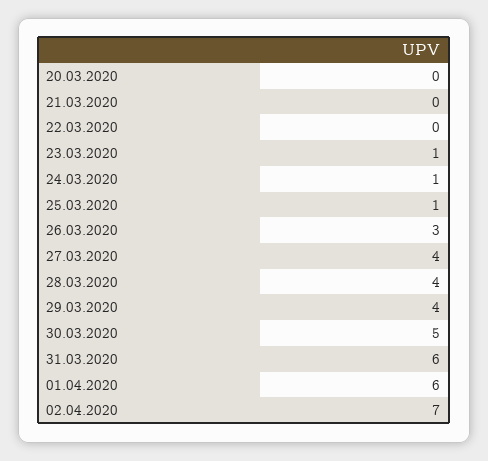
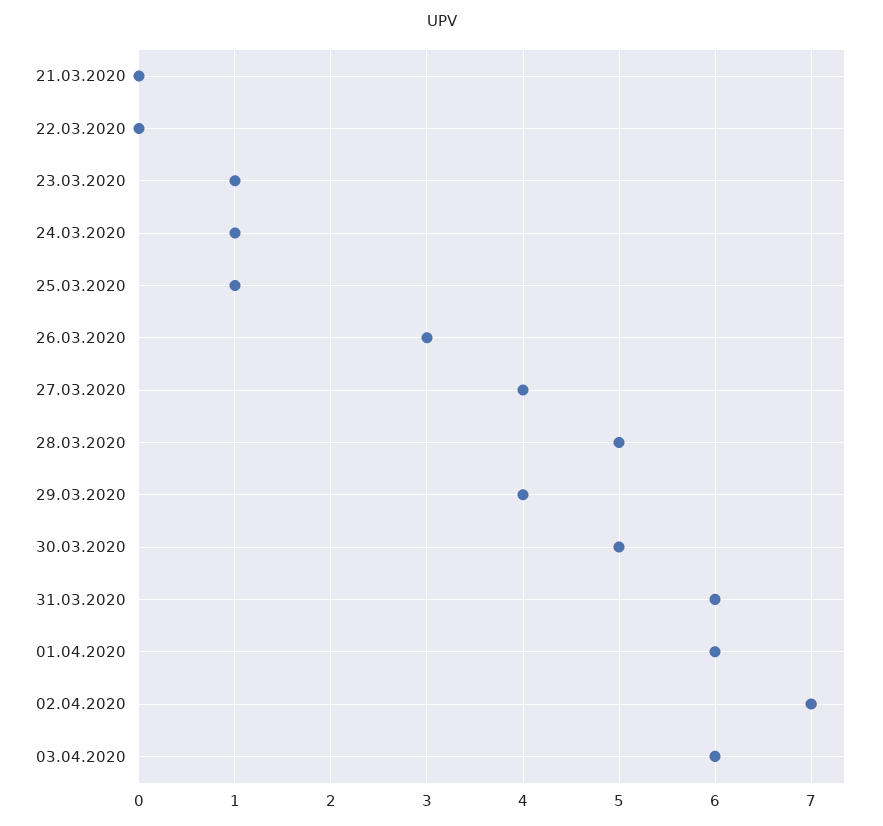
20.03.2020: 0 -> none
28.03.2020: 4 -> 5
03.04.2020: none -> 6

